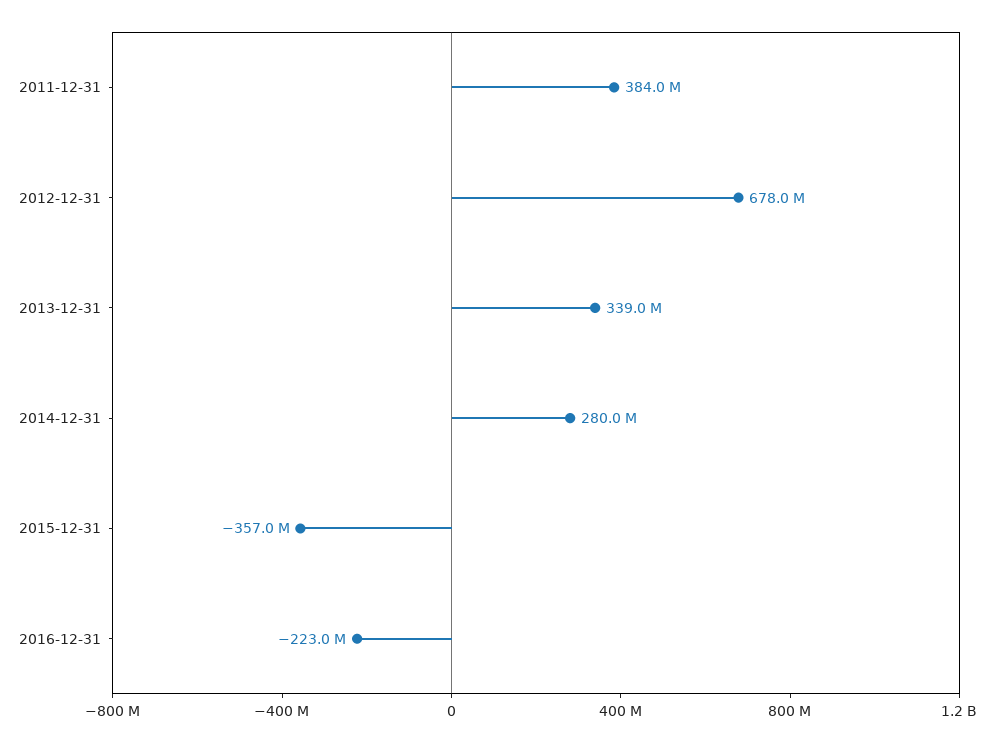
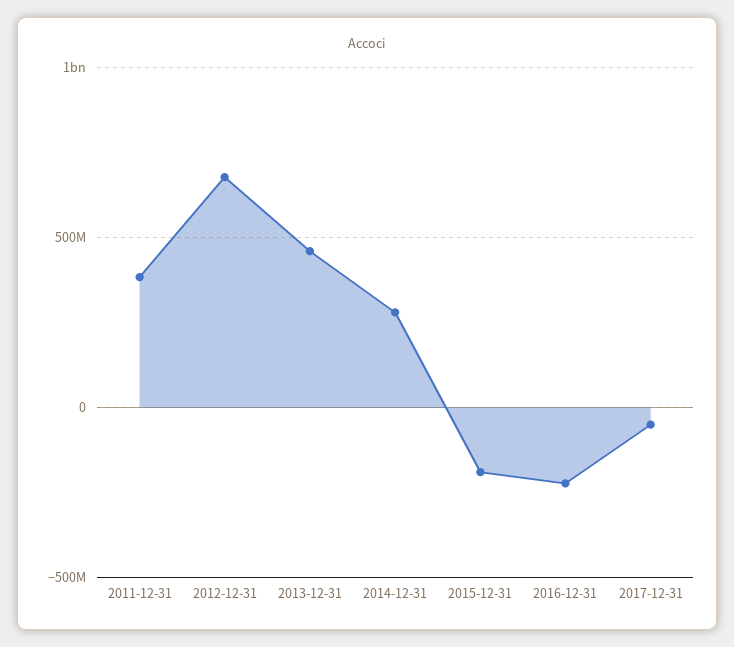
2013-12-31: 339000000 -> 450000000
2015-12-31: -357000000 -> -200000000
2017-12-31: none -> -50000000

